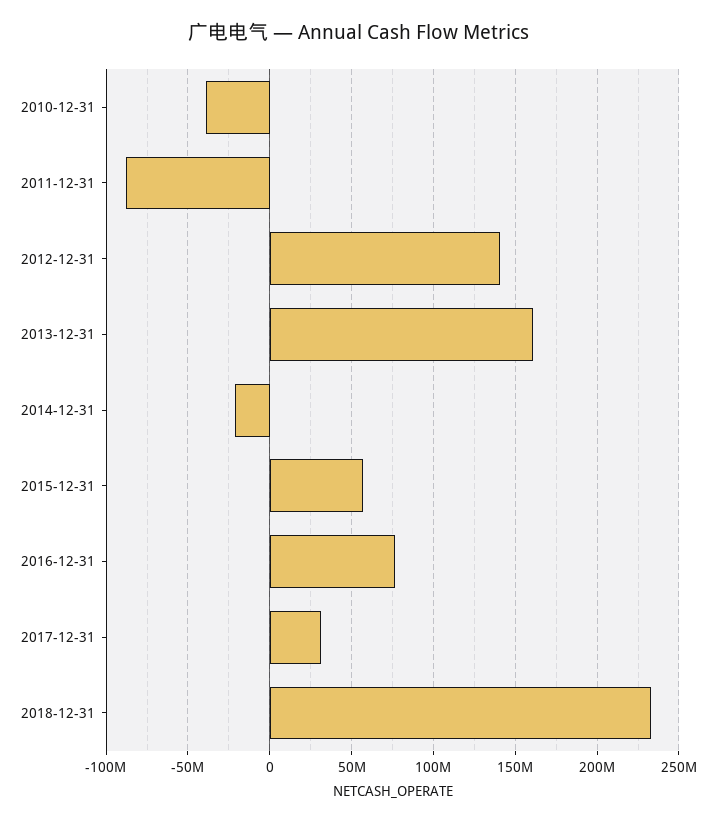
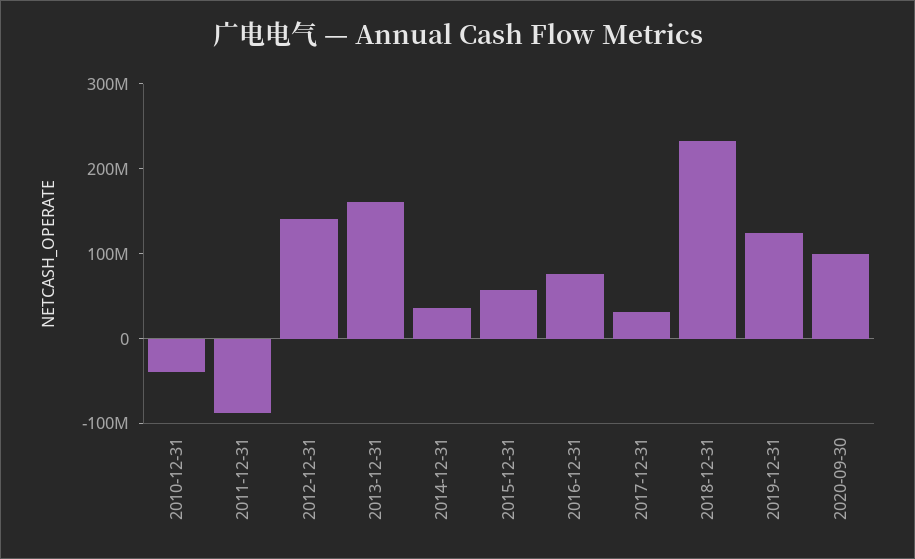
2014-12-31: -20000000 -> 40000000
2019-12-31: none -> 120000000
2020-09-30: none -> 100000000

